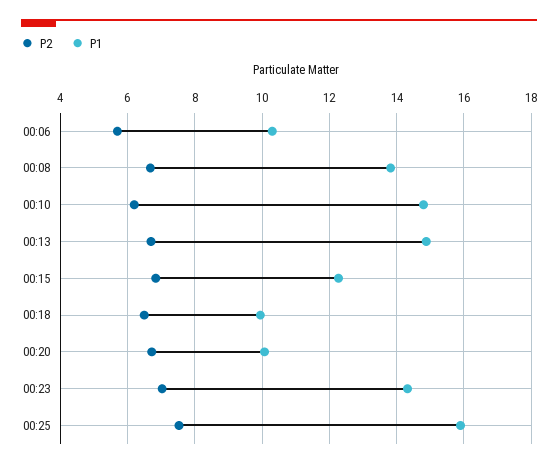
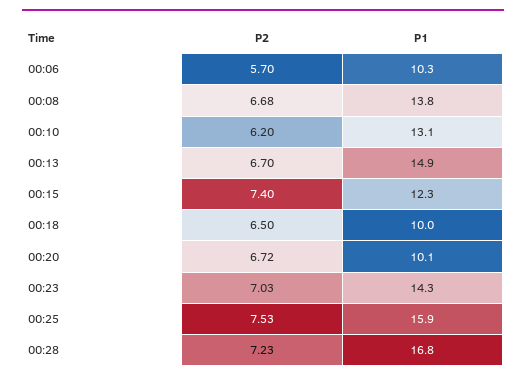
P1, 00:10: 14.8 -> 13.1
P2, 00:15: 6.8 -> 7.4
P2, 00:28: none -> 7.23
P1, 00:28: none -> 16.8

